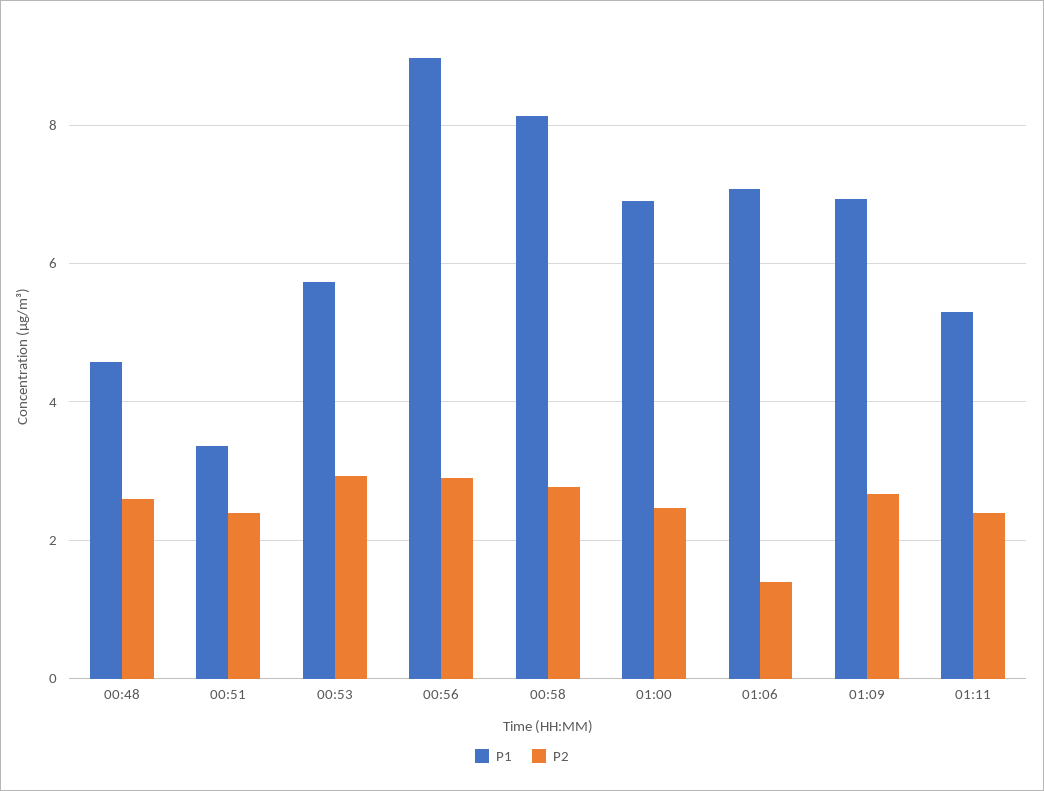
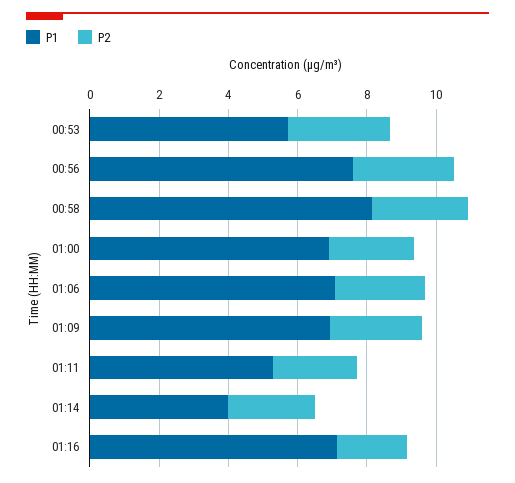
P1, 00:48: 4.6 -> none
P2, 00:48: 2.6 -> none
P1, 00:51: 3.4 -> none
P2, 00:51: 2.4 -> none
P1, 00:56: 9 -> 7.5
P2, 01:06: 1.4 -> 2.5
P1, 01:14: none -> 4
P2, 01:14: none -> 2.5
P1, 01:16: none -> 7
P2, 01:16: none -> 2

